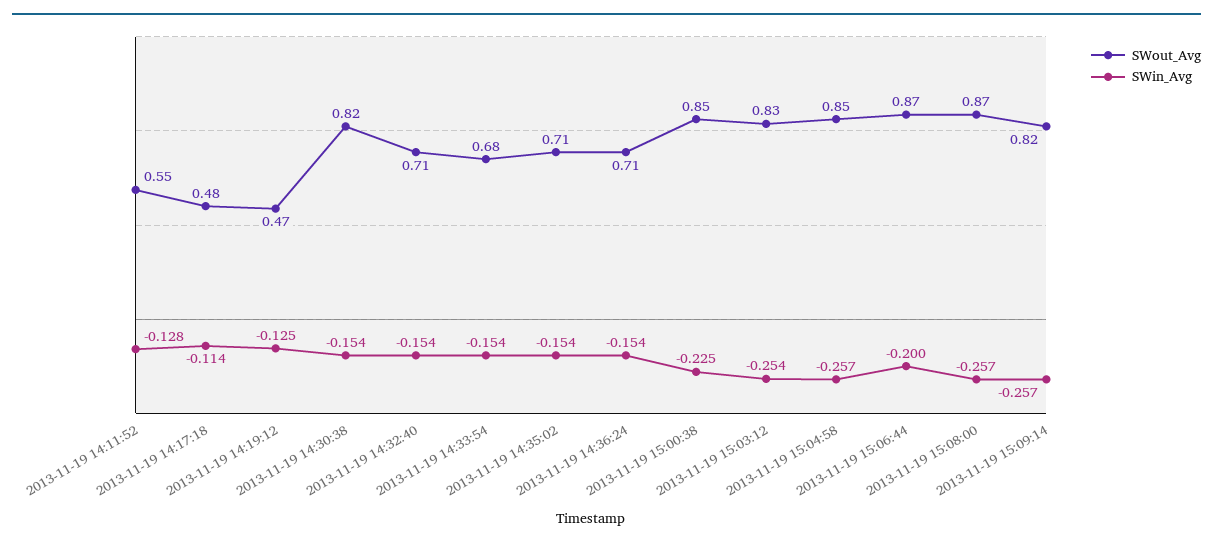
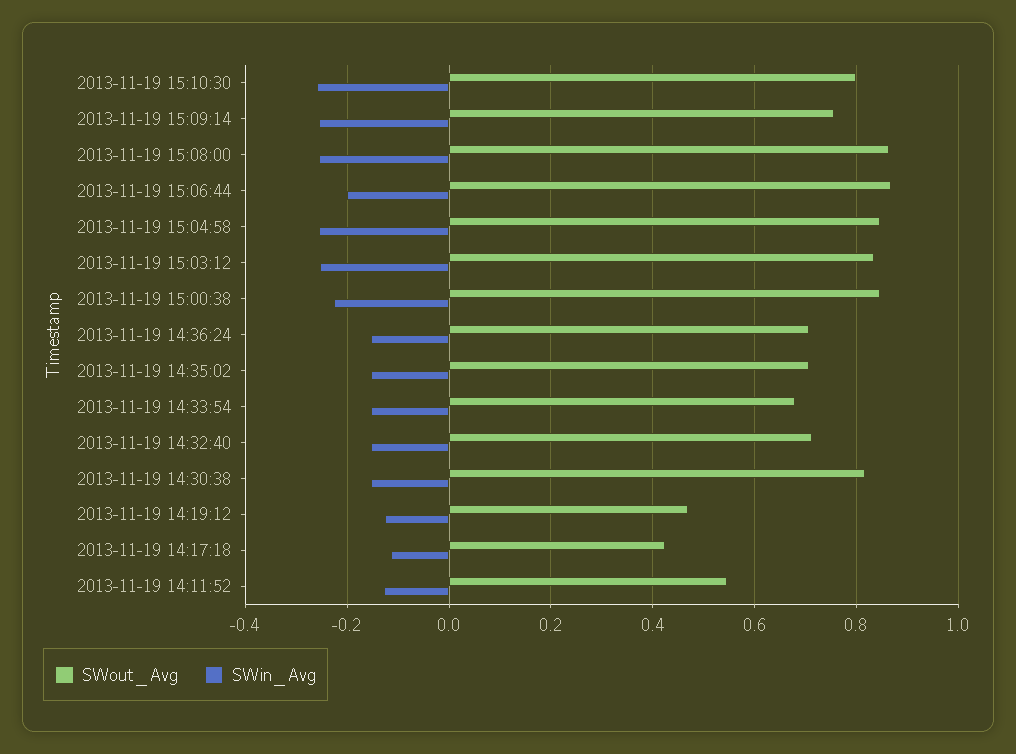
SWout_Avg, 2013-11-19 14:17:18: 0.48 -> 0.42
SWout_Avg, 2013-11-19 15:09:14: 0.82 -> 0.76
SWout_Avg, 2013-11-19 15:10:30: none -> 0.8
SWin_Avg, 2013-11-19 15:10:30: none -> -0.26

